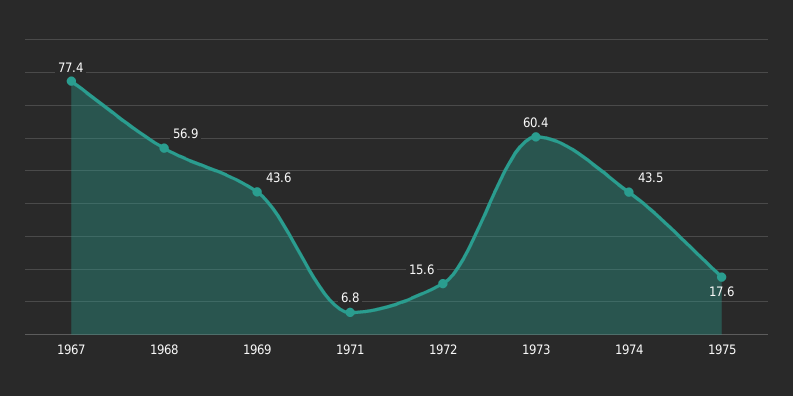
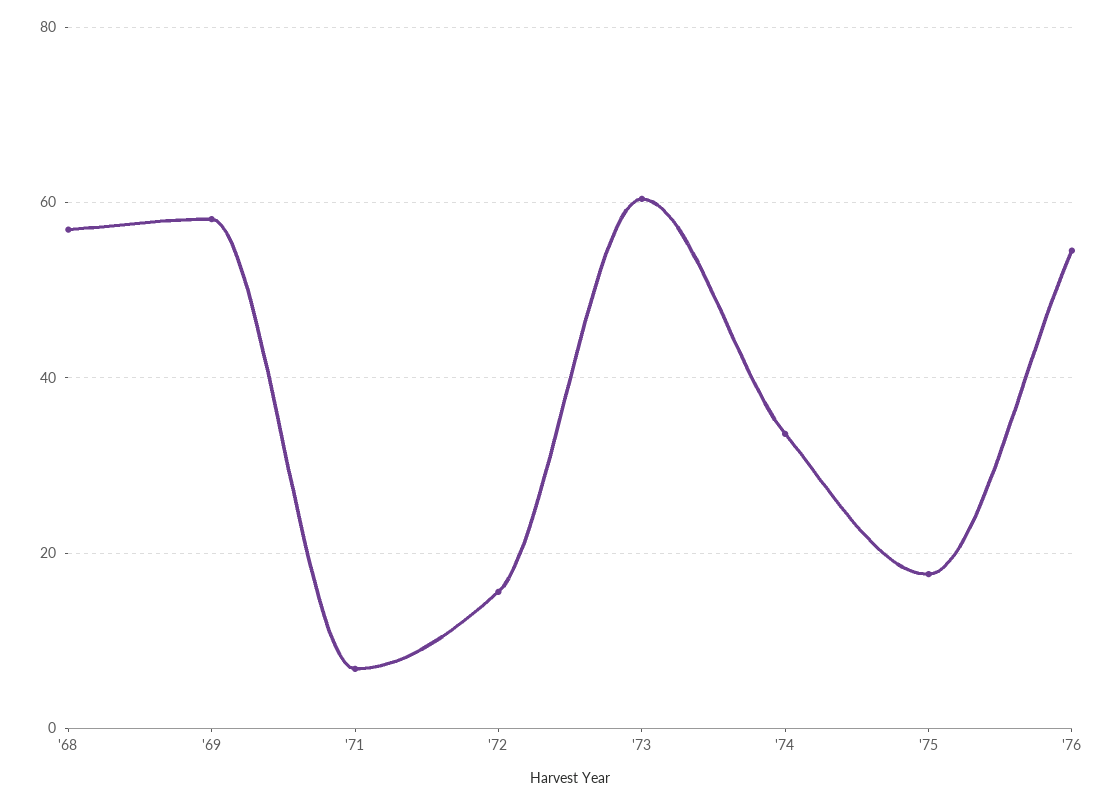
1967: 77.4 -> none
1969: 43.6 -> 58
1974: 43.5 -> 34
'76: none -> 54

